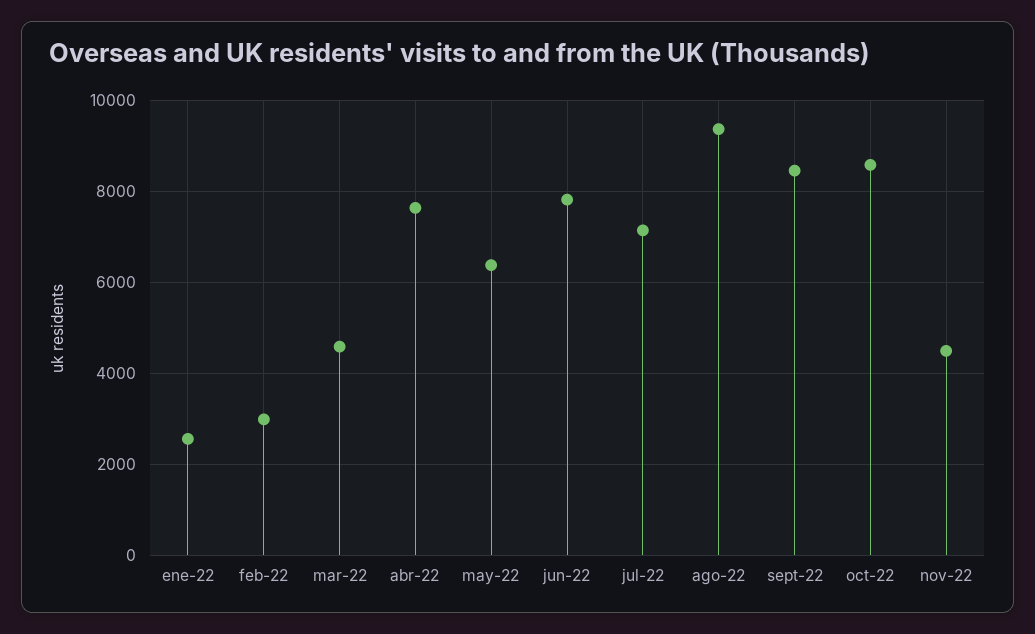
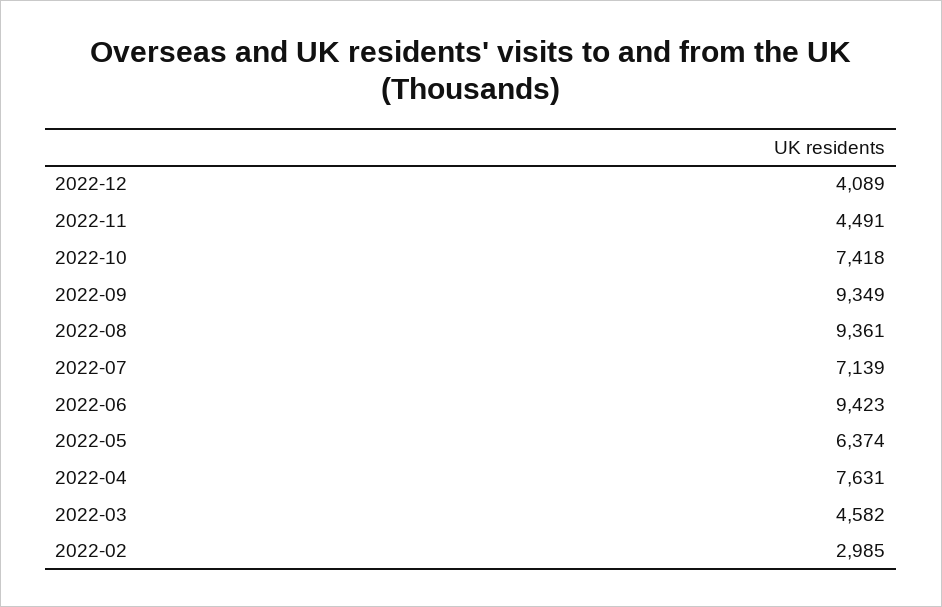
ene-22: 2600 -> none
jun-22: 7800 -> 9423
sept-22: 8400 -> 9349
oct-22: 8600 -> 7418
2022-12: none -> 4089

